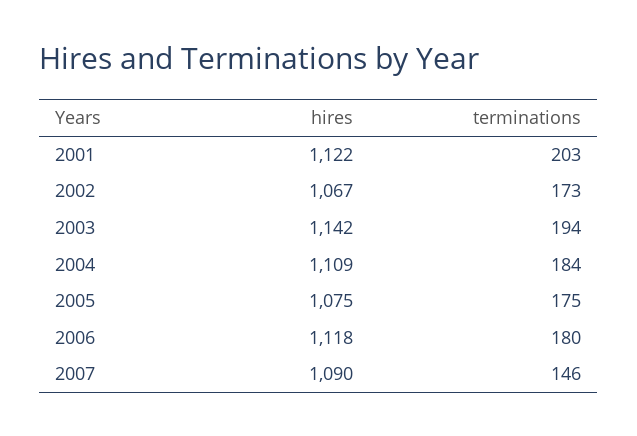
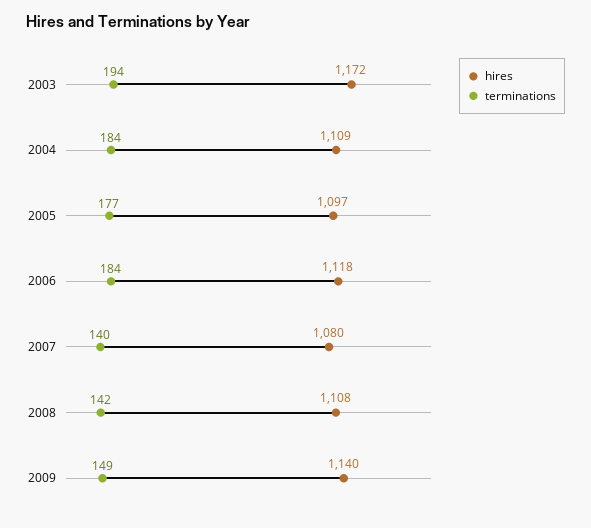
hires, 2001: 1122 -> none
terminations, 2001: 203 -> none
hires, 2002: 1067 -> none
terminations, 2002: 173 -> none
hires, 2003: 1142 -> 1172
hires, 2005: 1075 -> 1097
terminations, 2005: 175 -> 177
terminations, 2006: 180 -> 184
hires, 2007: 1090 -> 1080
terminations, 2007: 146 -> 140
hires, 2008: none -> 1108
terminations, 2008: none -> 142
hires, 2009: none -> 1140
terminations, 2009: none -> 149

